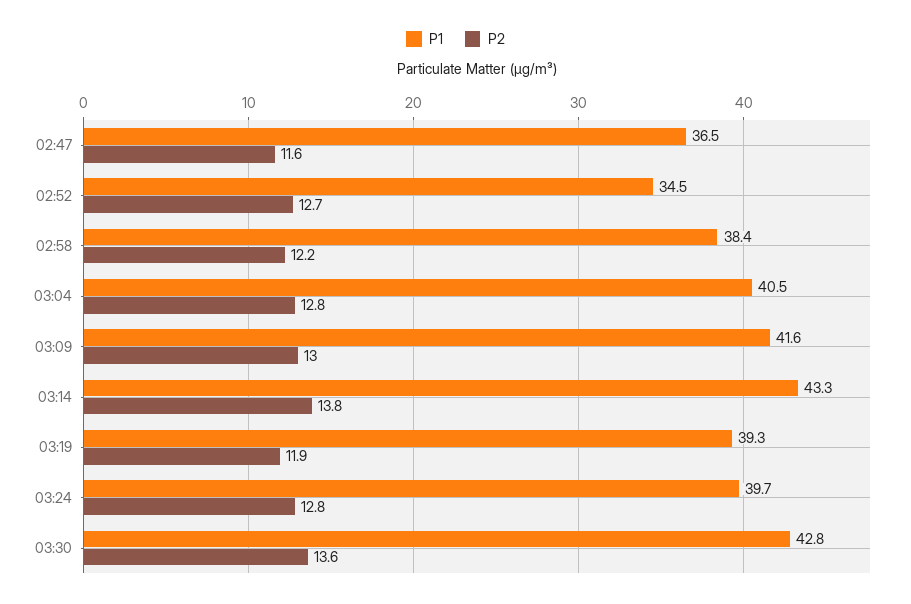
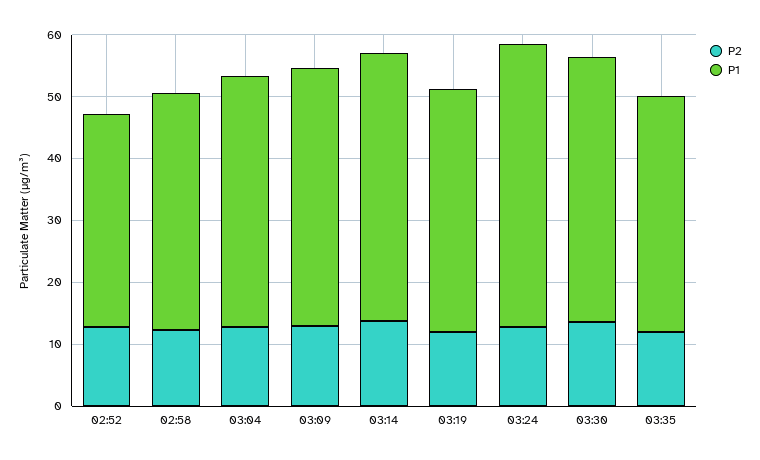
P1, 02:47: 36.5 -> none
P2, 02:47: 11.6 -> none
P1, 03:24: 39.7 -> 46
P2, 03:35: none -> 12
P1, 03:35: none -> 38

